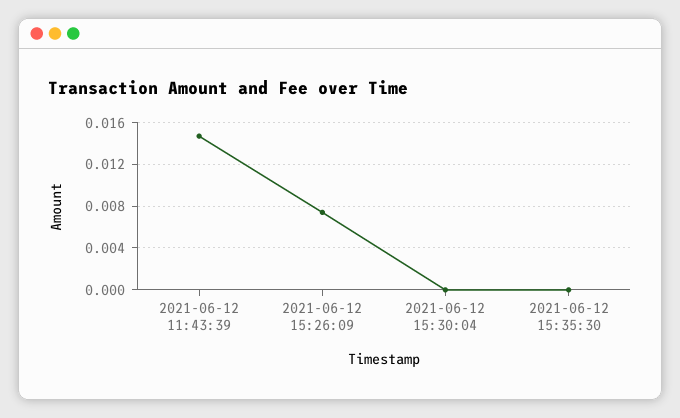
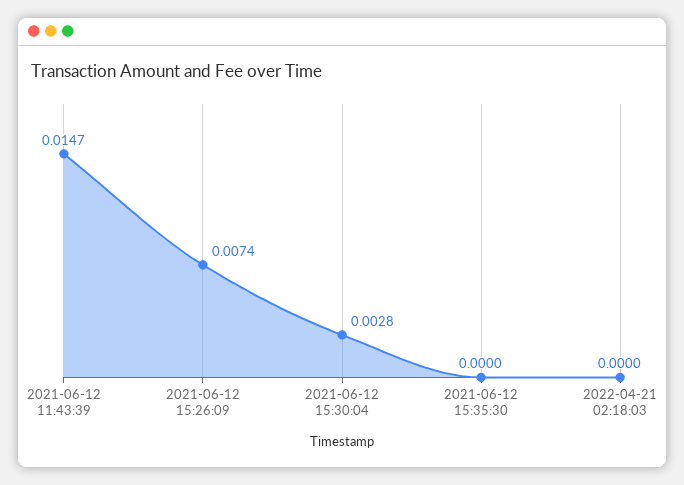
2021-06-12 15:30:04: 0 -> 0.0028
2022-04-21 02:18:03: none -> 0

